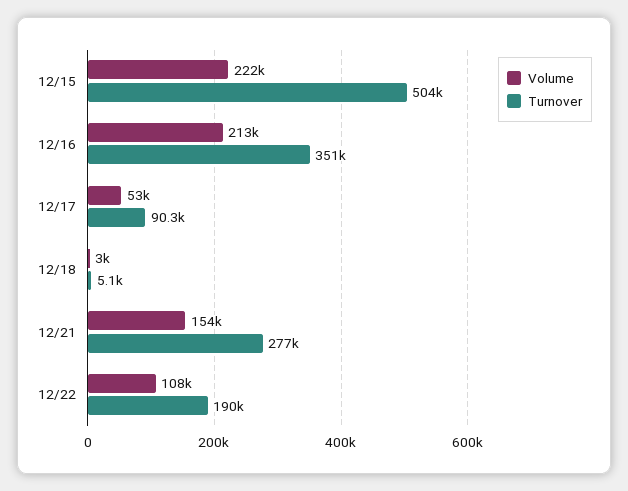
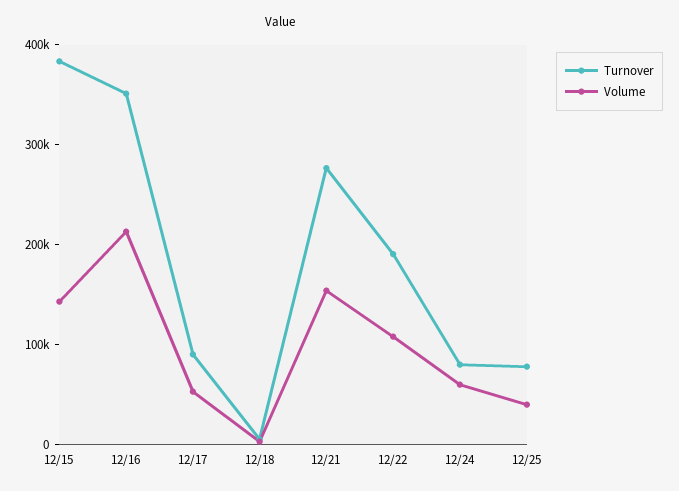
Volume, 12/15: 222000 -> 140000
Turnover, 12/15: 504000 -> 380000
Turnover, 12/24: none -> 80000
Volume, 12/24: none -> 60000
Turnover, 12/25: none -> 80000
Volume, 12/25: none -> 40000

